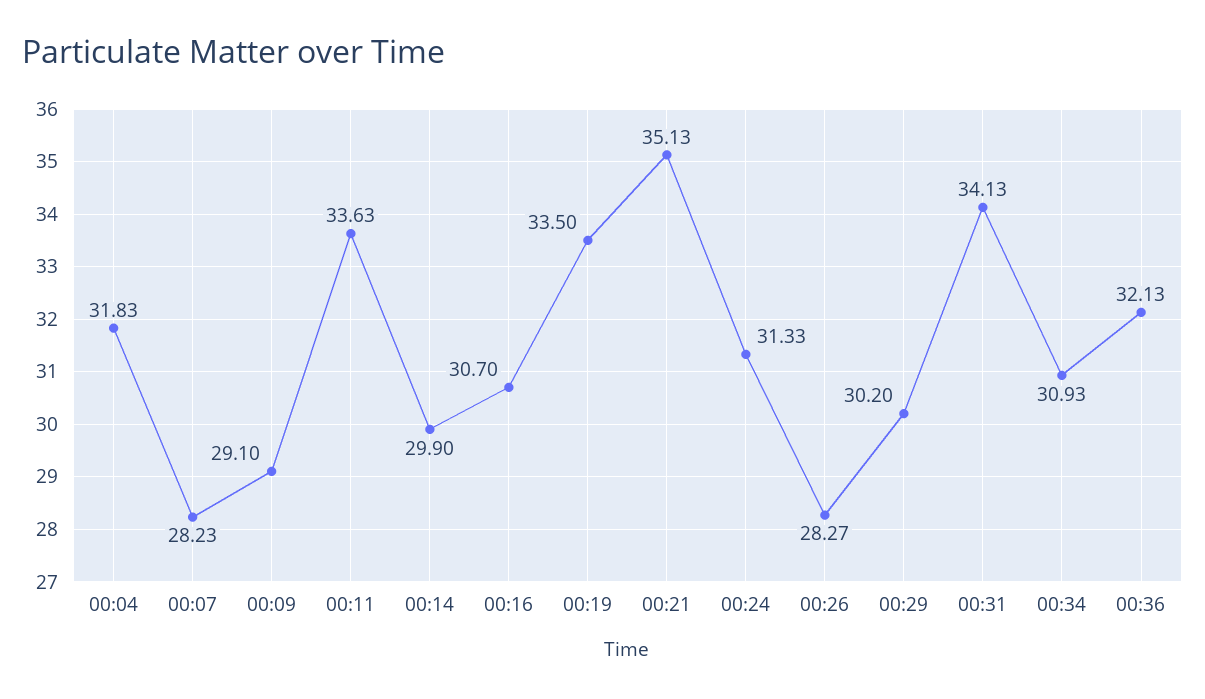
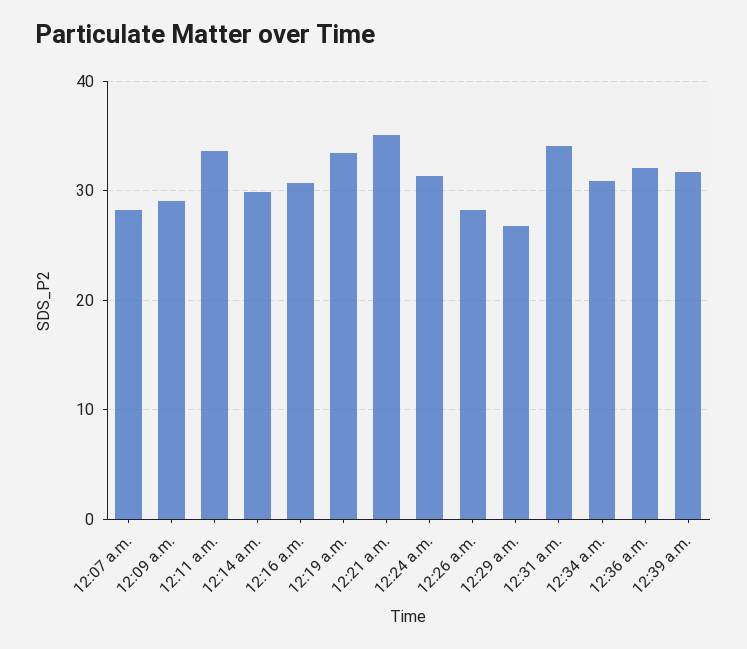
00:04: 31.83 -> none
00:29: 30.2 -> 27
12:39 a.m.: none -> 32

